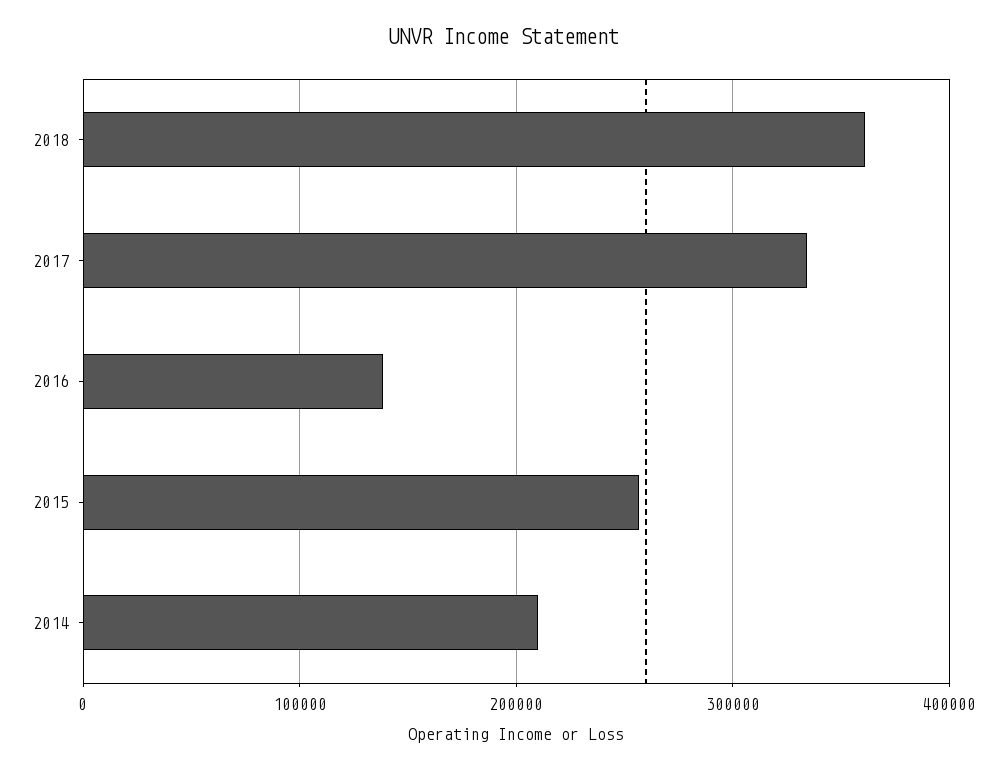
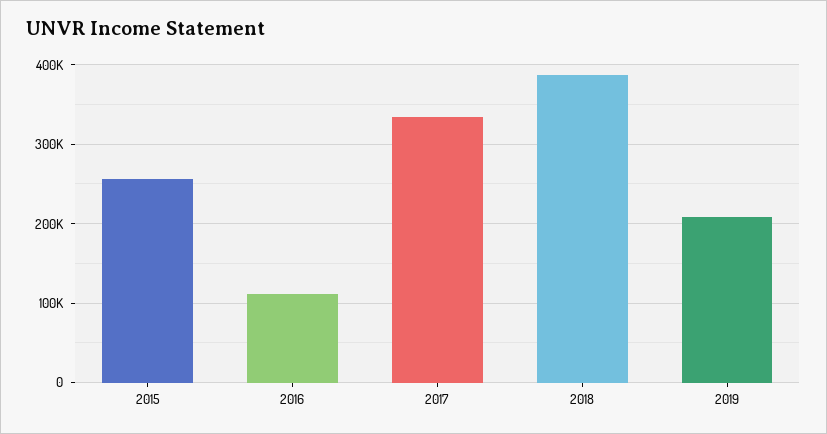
2018: 360000 -> 390000
2016: 140000 -> 110000
2014: 210000 -> none
2019: none -> 210000

